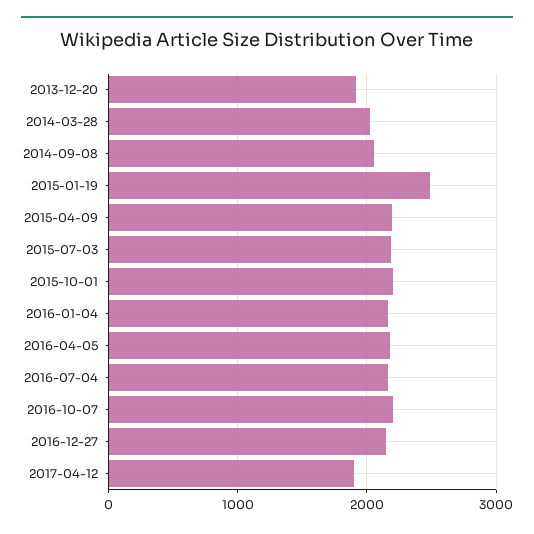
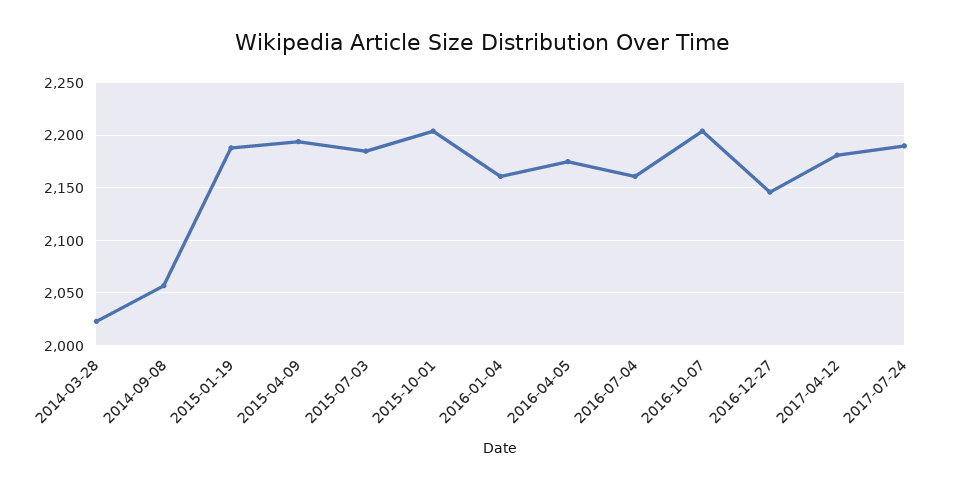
2013-12-20: 1900 -> none
2015-01-19: 2500 -> 2190
2017-04-12: 1900 -> 2180
2017-07-24: none -> 2190

